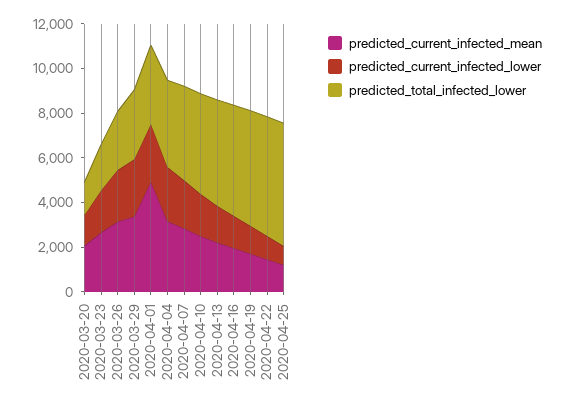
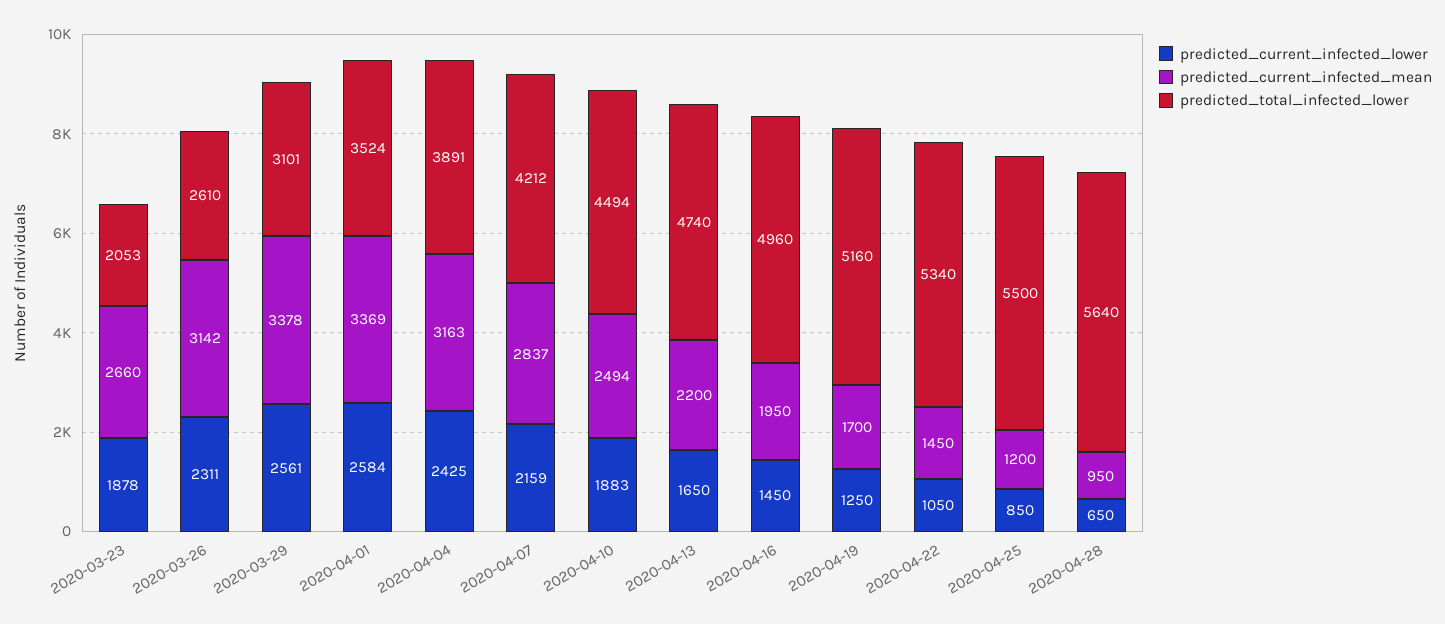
predicted_current_infected_mean, 2020-03-20: 2000 -> none
predicted_current_infected_lower, 2020-03-20: 1500 -> none
predicted_total_infected_lower, 2020-03-20: 1500 -> none
predicted_current_infected_mean, 2020-04-01: 5000 -> 3369
predicted_current_infected_lower, 2020-04-28: none -> 650
predicted_current_infected_mean, 2020-04-28: none -> 950
predicted_total_infected_lower, 2020-04-28: none -> 5640

